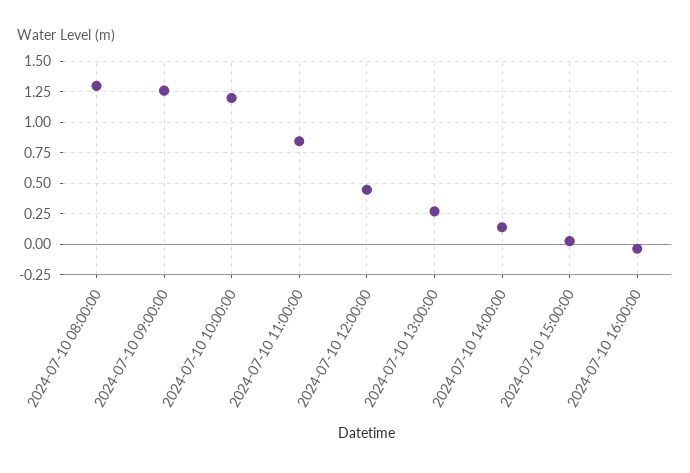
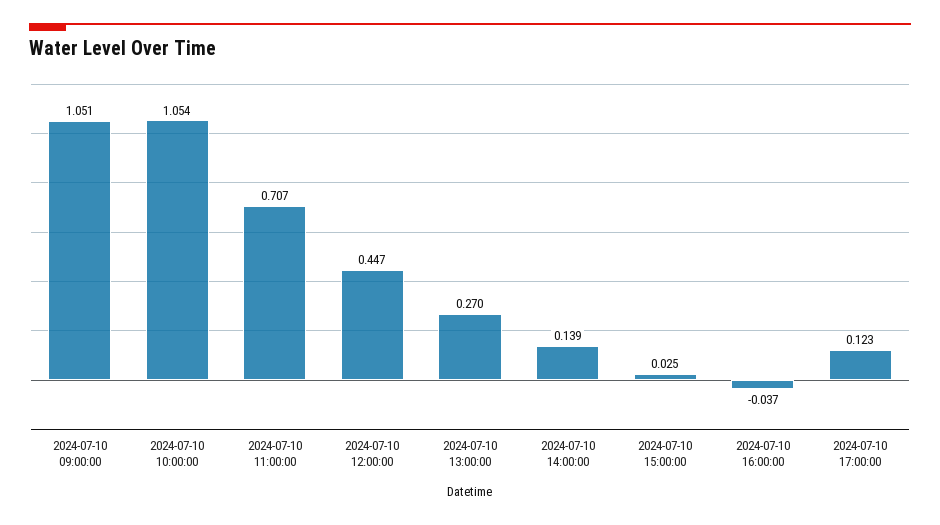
2024-07-10 08:00:00: 1.3 -> none
2024-07-10 09:00:00: 1.25 -> 1.051
2024-07-10 10:00:00: 1.2 -> 1.054
2024-07-10 11:00:00: 0.85 -> 0.707
2024-07-10 17:00:00: none -> 0.123

